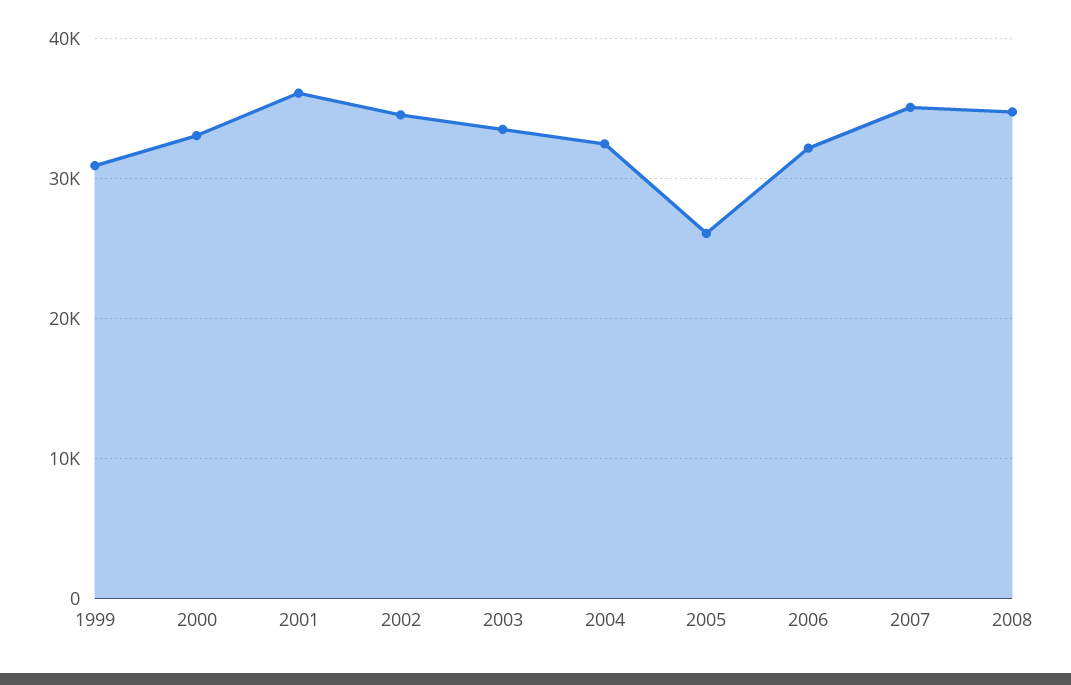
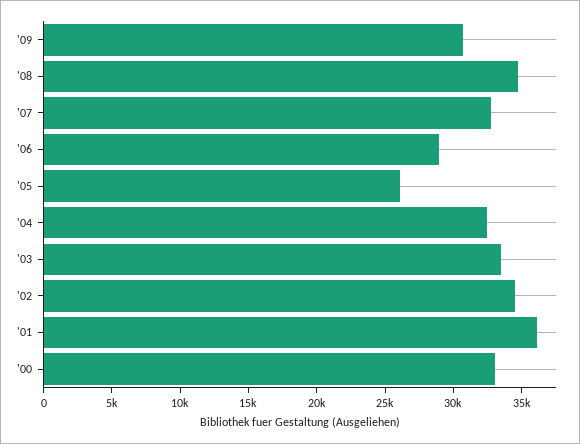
1999: 31000 -> none
2006: 32000 -> 29000
2007: 35000 -> 33000
'09: none -> 31000

